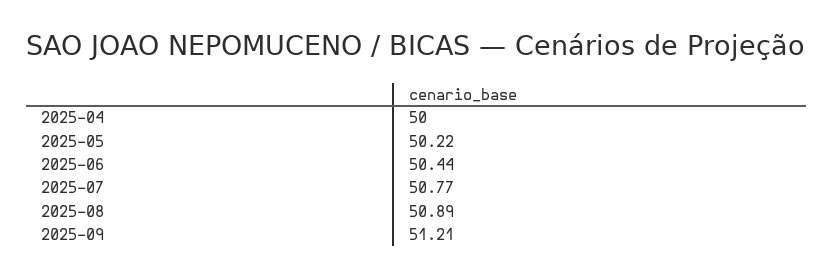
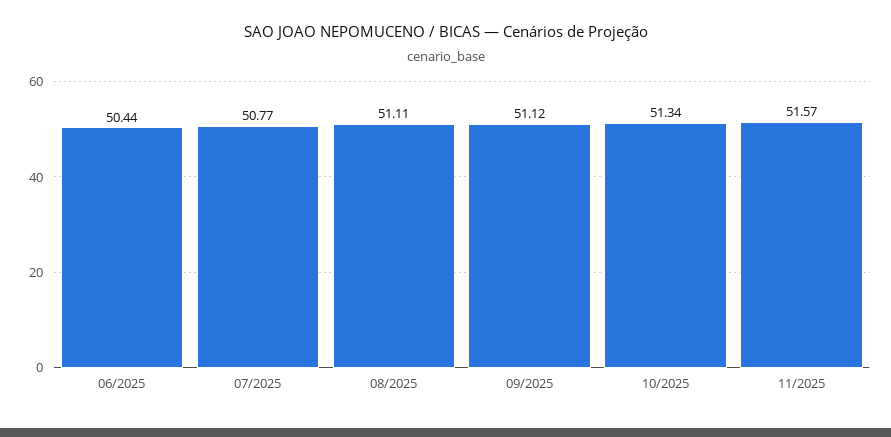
2025-04: 50 -> none
2025-05: 50.22 -> none
2025-08: 50.89 -> 51.11
2025-09: 51.21 -> 51.12
10/2025: none -> 51.34
11/2025: none -> 51.57

